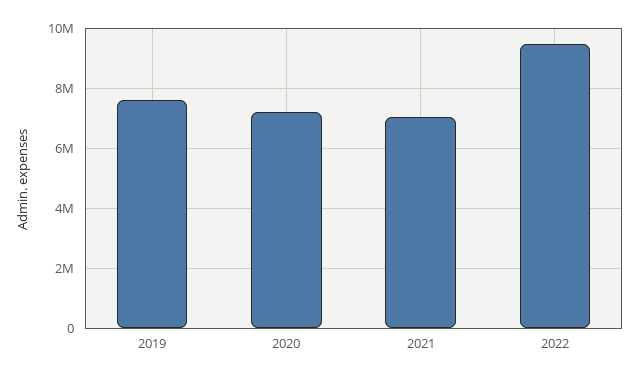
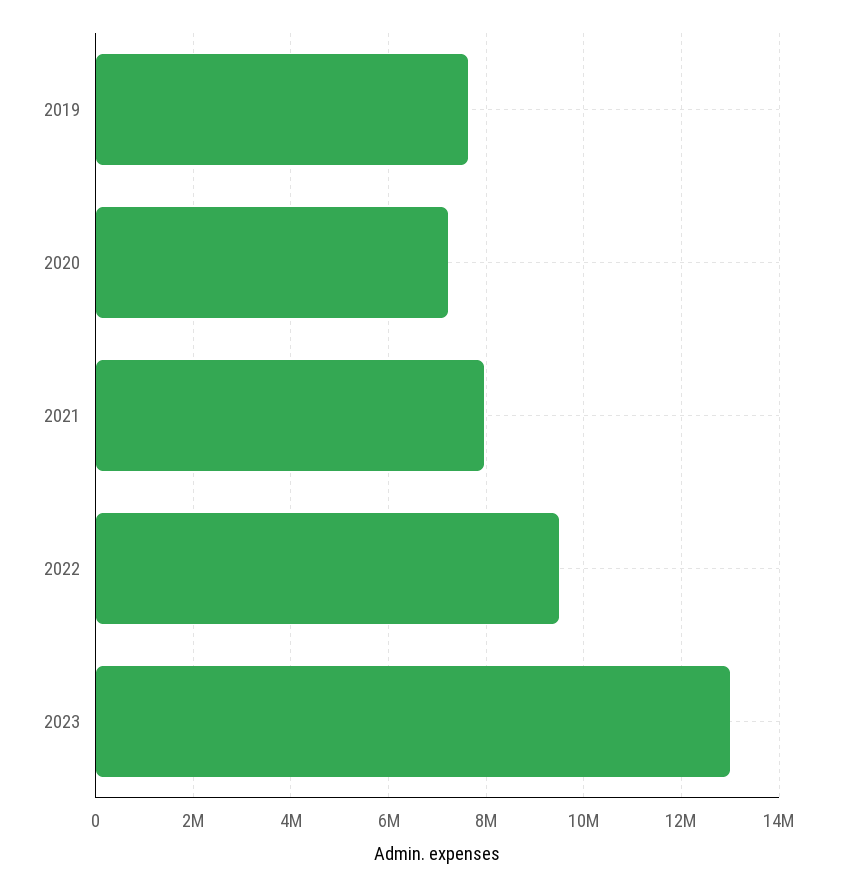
2021: 7000000 -> 8000000
2023: none -> 13000000

